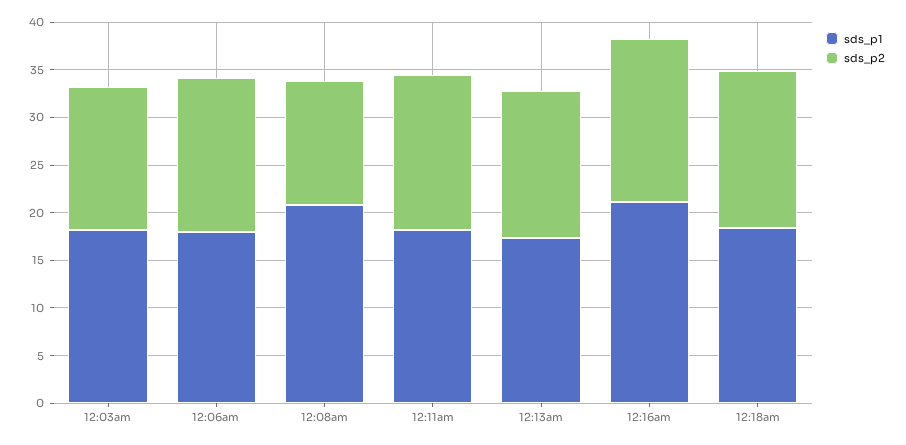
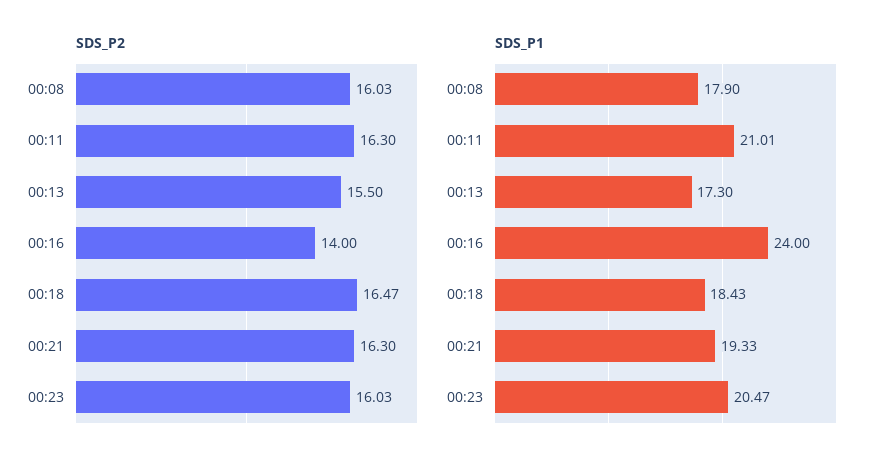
sds_p1, 12:03am: 18 -> none
sds_p2, 12:03am: 15 -> none
sds_p1, 12:06am: 18 -> none
sds_p2, 12:06am: 16 -> none
sds_p1, 12:08am: 21 -> 17.9
sds_p2, 12:08am: 13 -> 16.03
sds_p1, 12:11am: 18 -> 21.01
sds_p1, 12:16am: 21 -> 24
sds_p2, 12:16am: 17 -> 14
sds_p2, 00:21: none -> 16.3
sds_p2, 00:23: none -> 16.03
sds_p1, 00:21: none -> 19.33
sds_p1, 00:23: none -> 20.47

